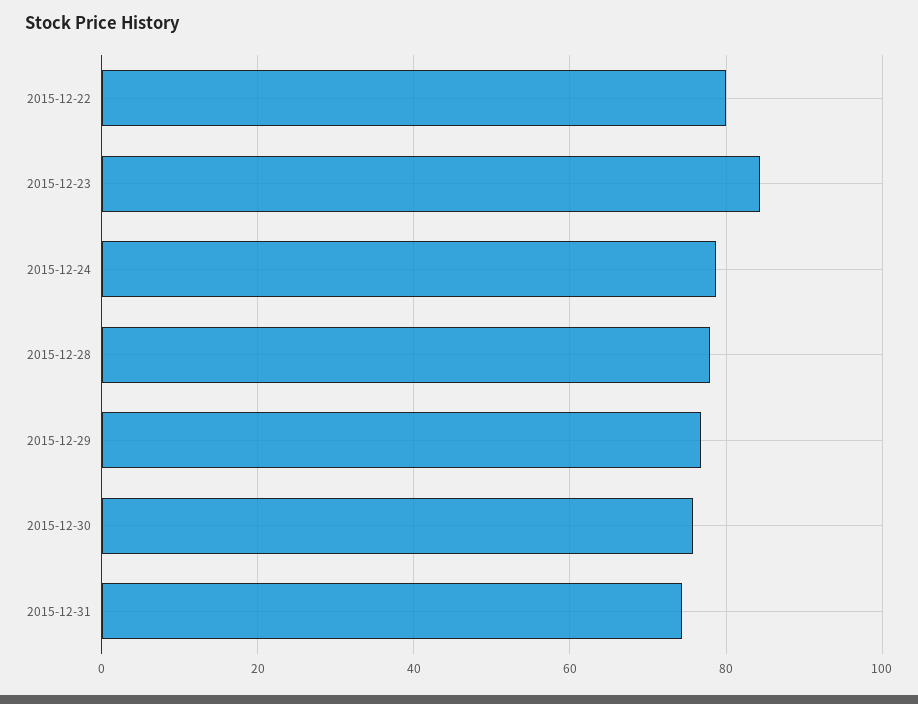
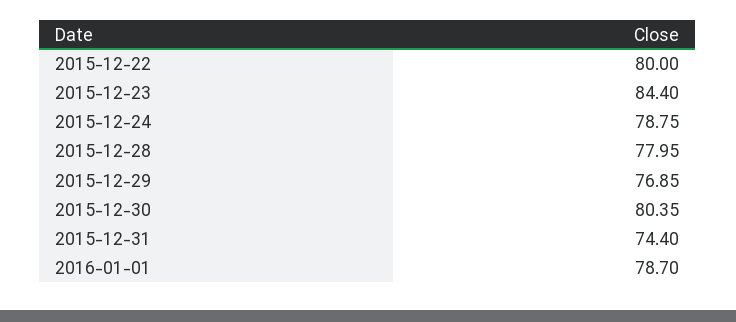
2015-12-30: 76 -> 80.35
2016-01-01: none -> 78.7

